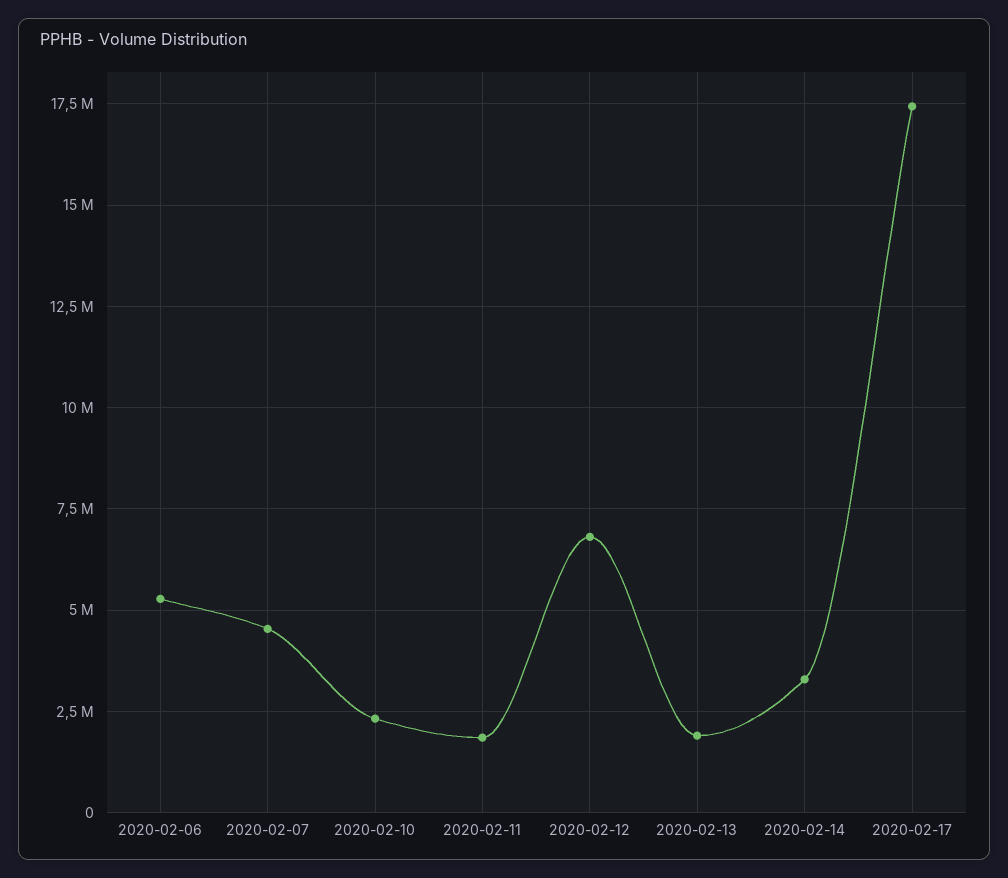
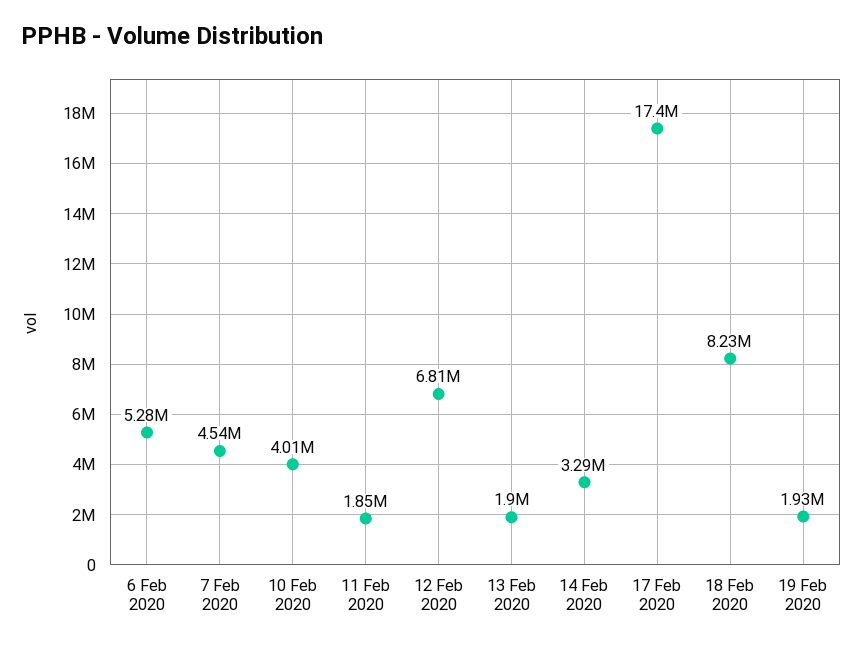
2020-02-10: 2250000 -> 4010000
18 Feb 2020: none -> 8230000
19 Feb 2020: none -> 1930000

